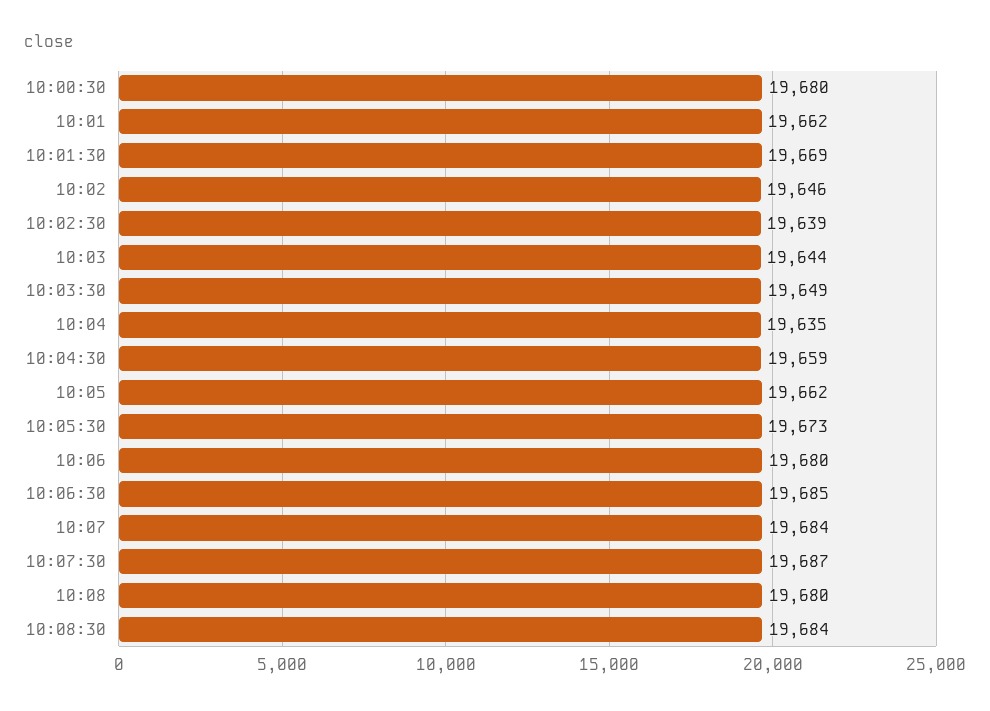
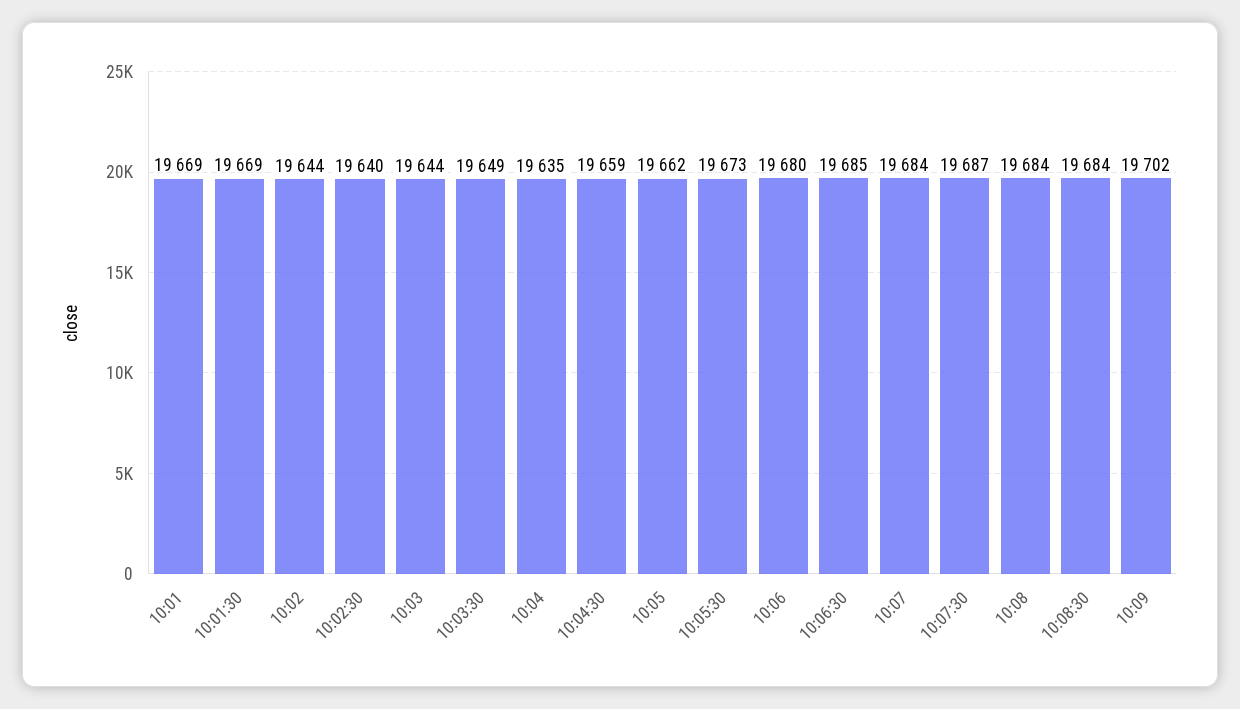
10:00:30: 19680 -> none
10:01: 19662 -> 19669
10:02: 19646 -> 19644
10:02:30: 19639 -> 19640
10:08: 19680 -> 19684
10:09: none -> 19702

